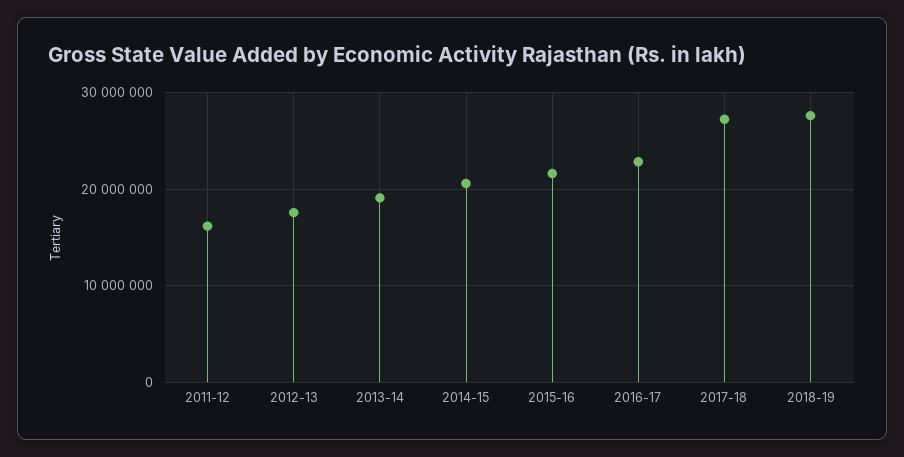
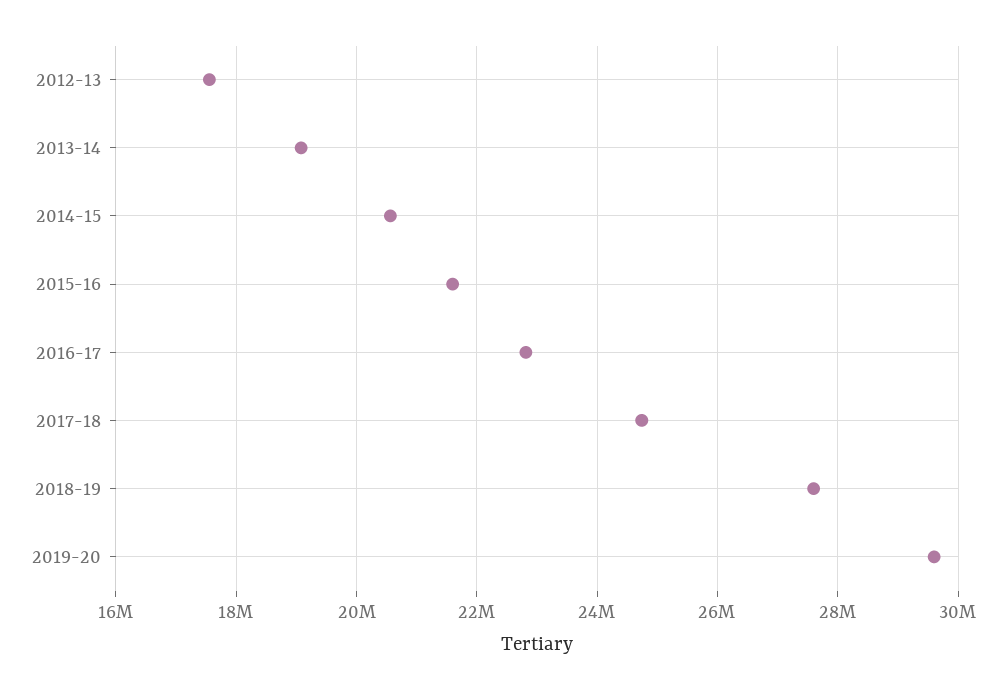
2011-12: 16000000 -> none
2017-18: 27000000 -> 24800000
2019-20: none -> 29600000

